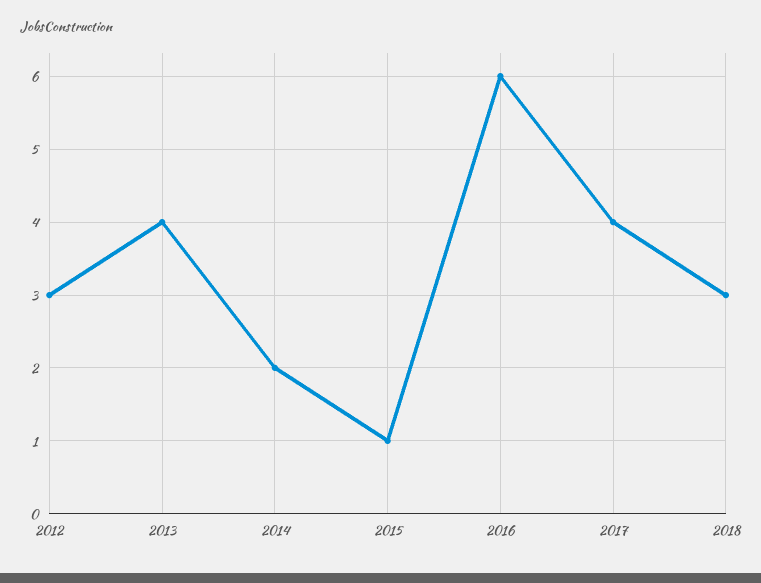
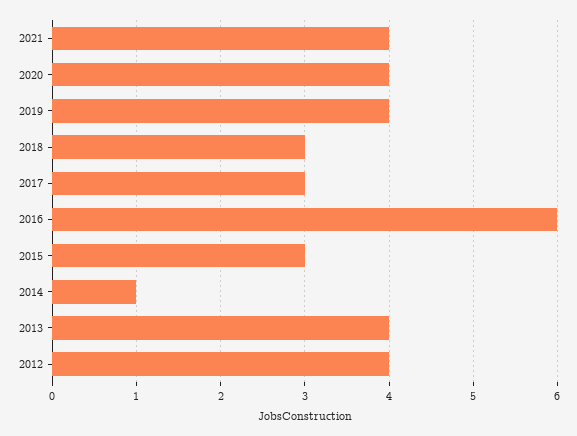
2012: 3 -> 4
2014: 2 -> 1
2015: 1 -> 3
2017: 4 -> 3
2021: none -> 4
2020: none -> 4
2019: none -> 4

